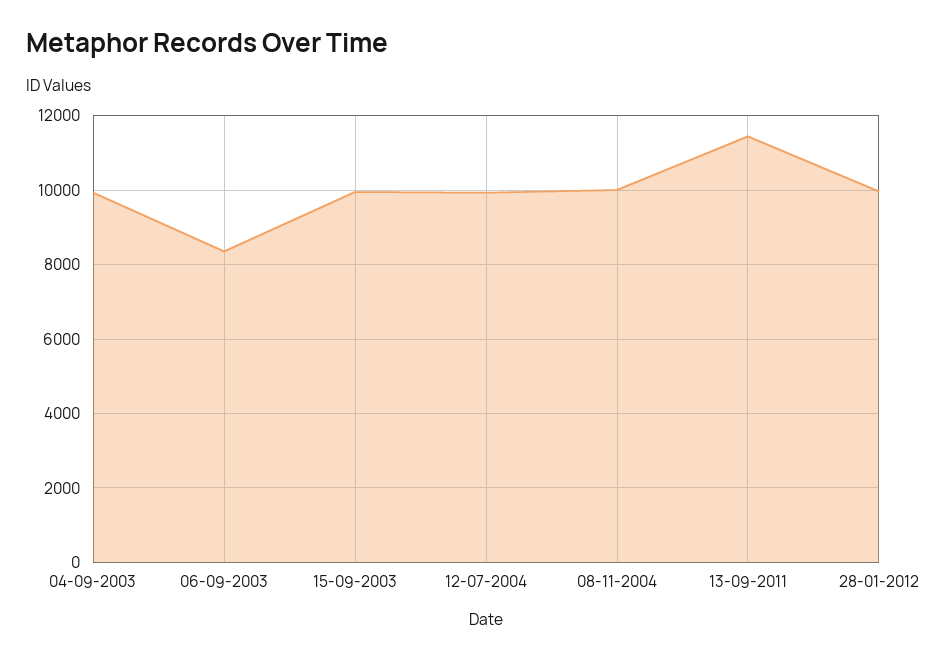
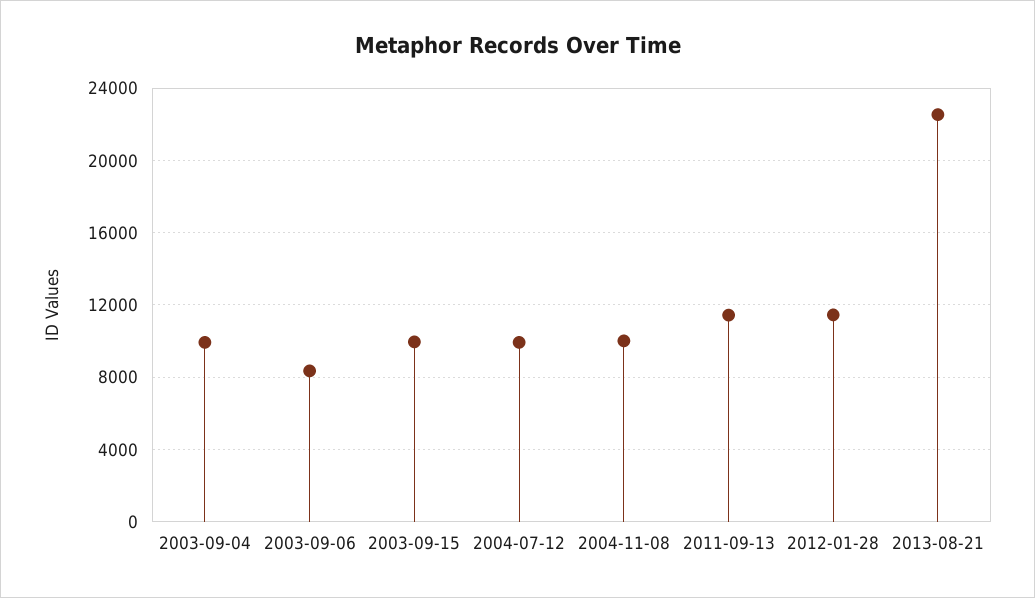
28-01-2012: 10000 -> 11500
2013-08-21: none -> 22500

